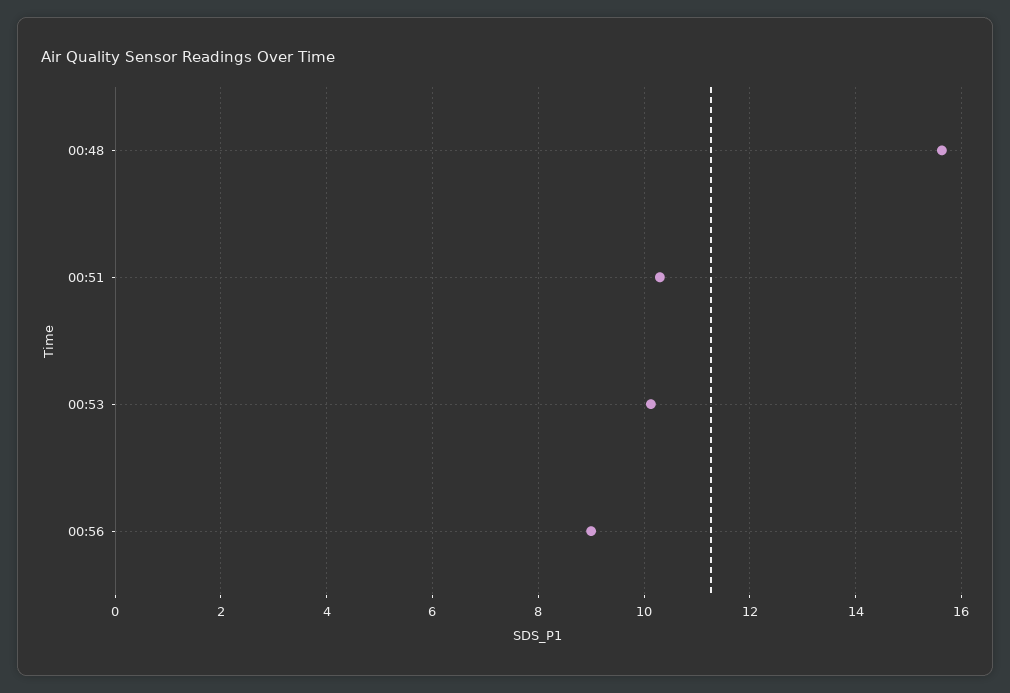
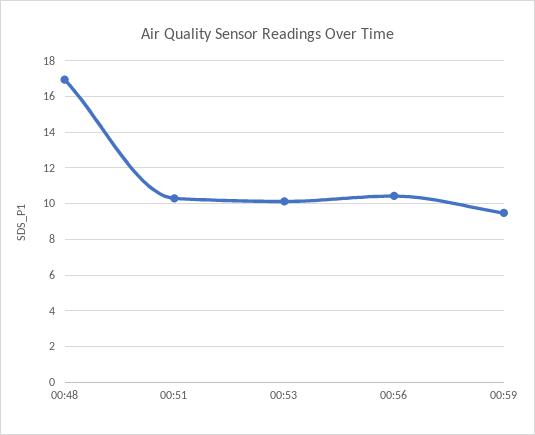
00:48: 15.6 -> 17
00:56: 9 -> 10.5
00:59: none -> 9.5

